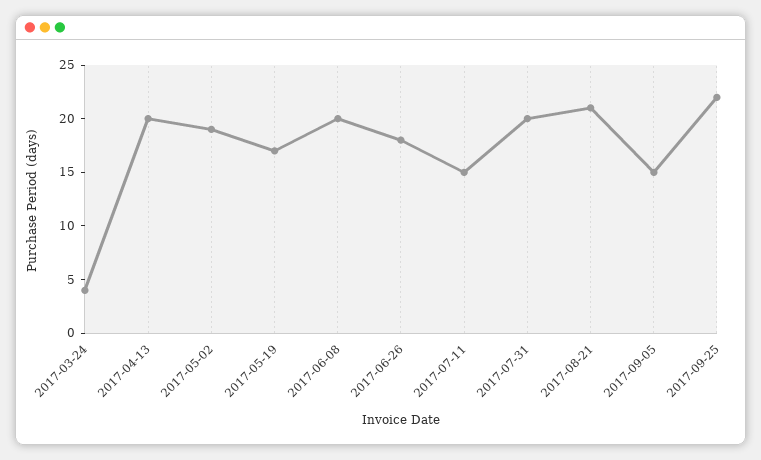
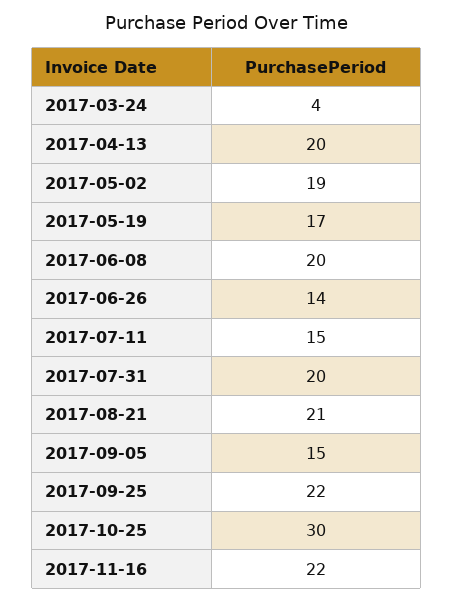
2017-06-26: 18 -> 14
2017-10-25: none -> 30
2017-11-16: none -> 22

